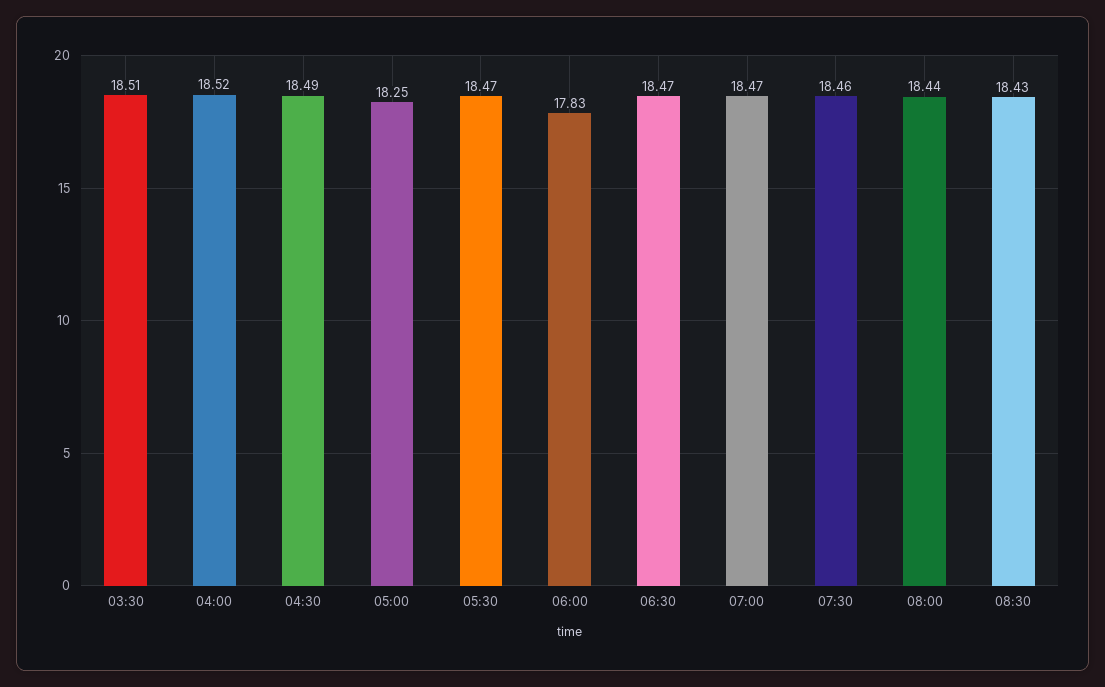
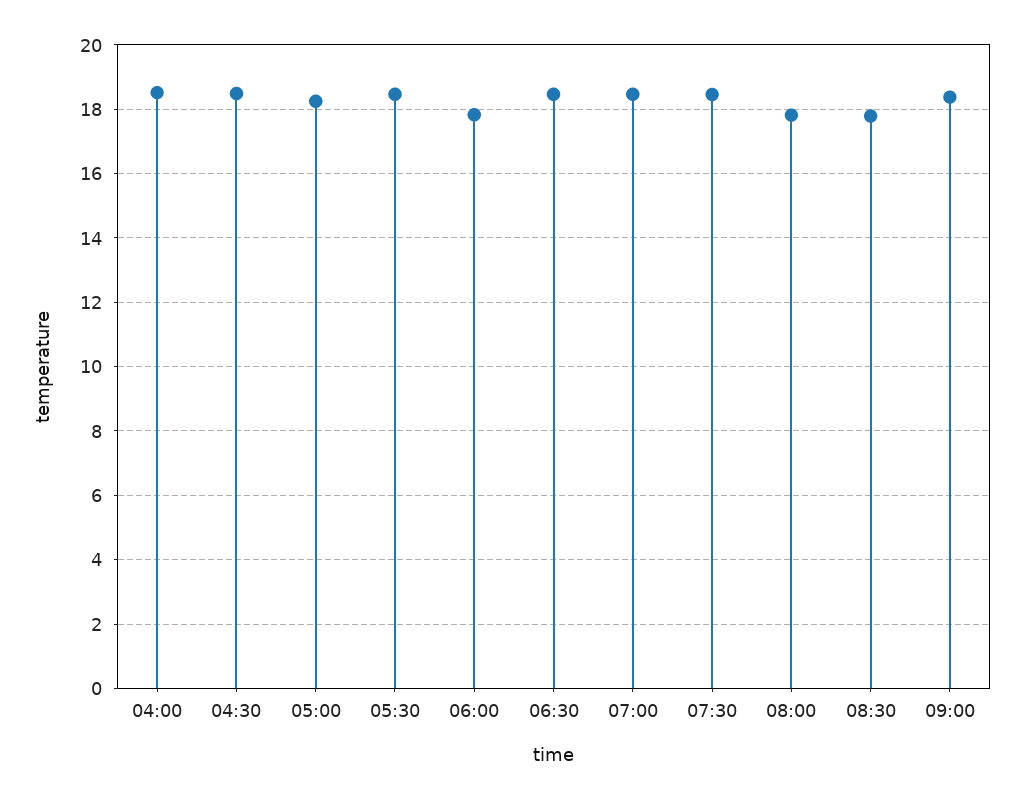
03:30: 18.51 -> none
08:00: 18.44 -> 17.8
08:30: 18.43 -> 17.8
09:00: none -> 18.4

